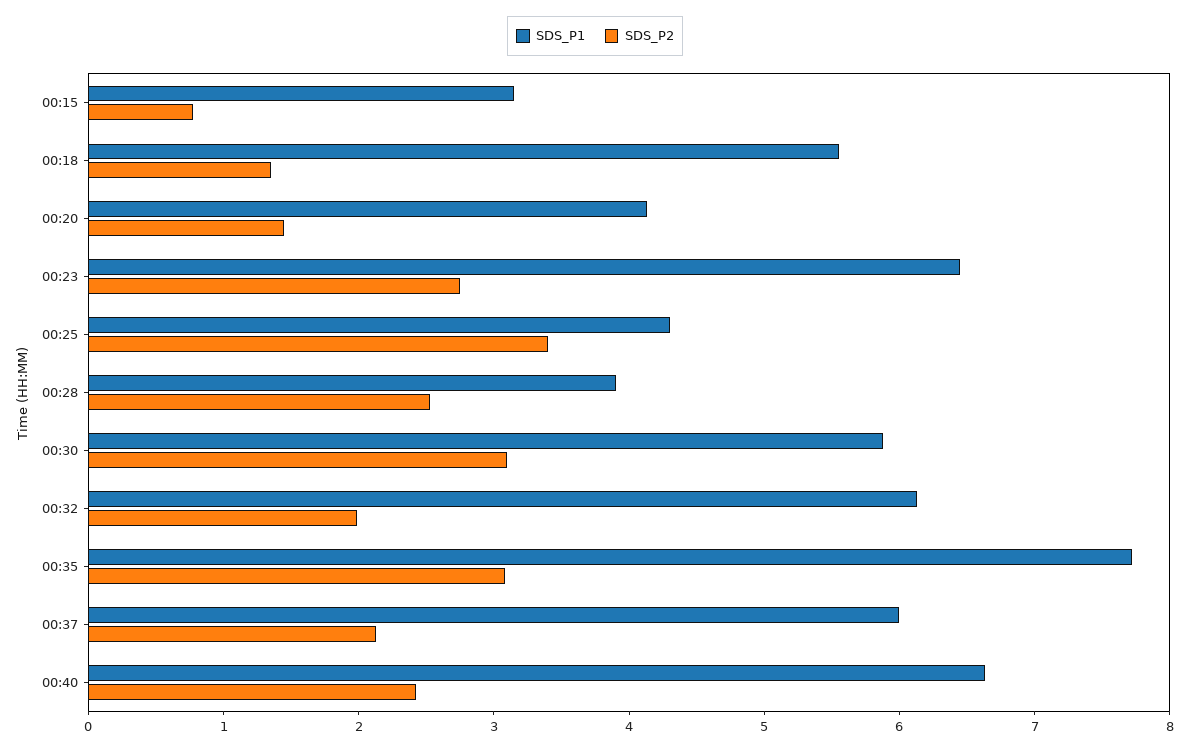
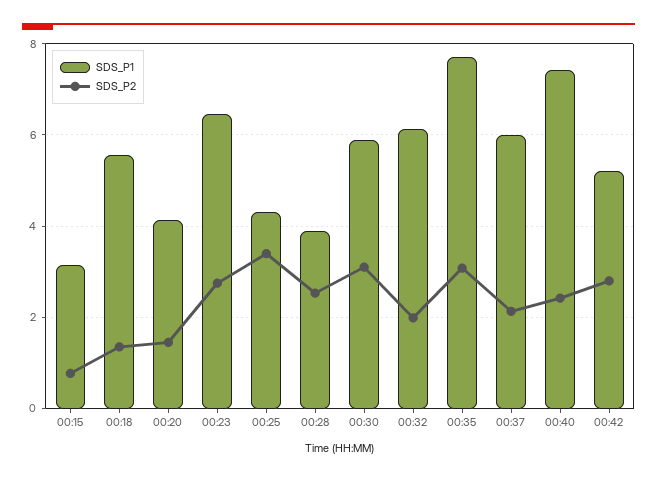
SDS_P1, 00:40: 6.6 -> 7.4
SDS_P1, 00:42: none -> 5.2
SDS_P2, 00:42: none -> 2.8

